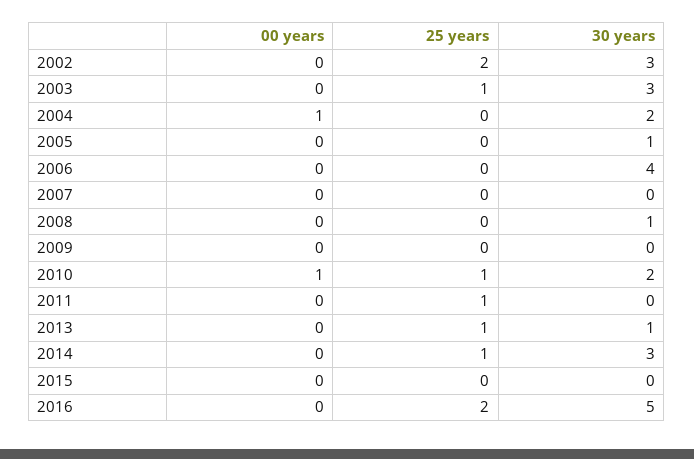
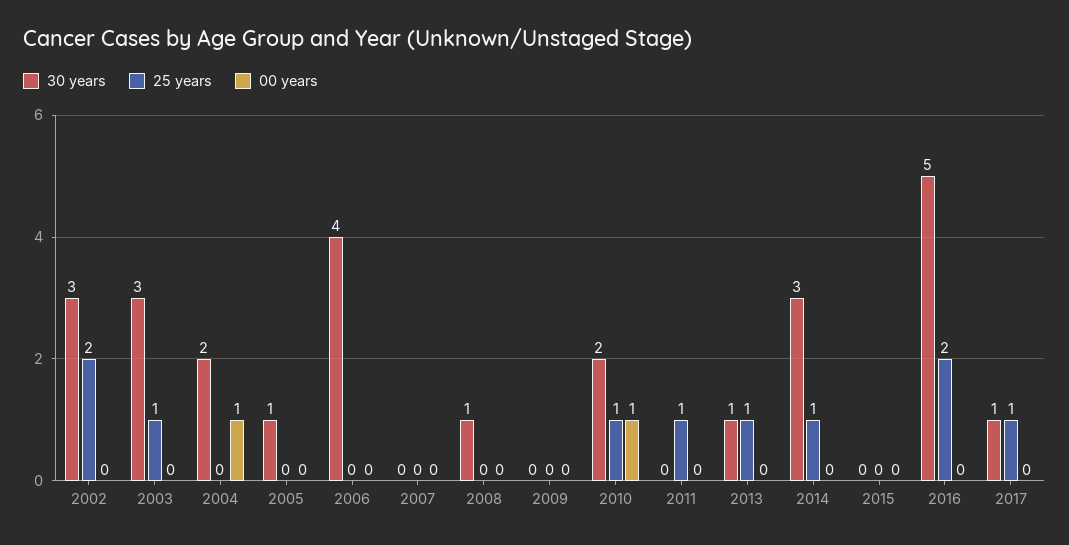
30 years, 2017: none -> 1
25 years, 2017: none -> 1
00 years, 2017: none -> 0

